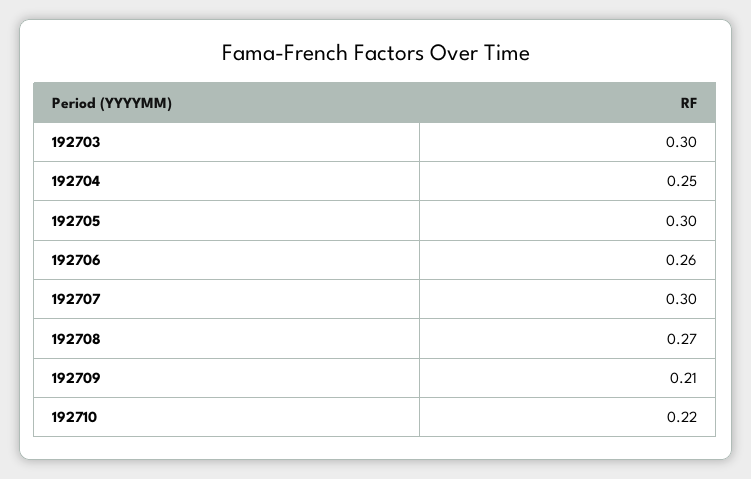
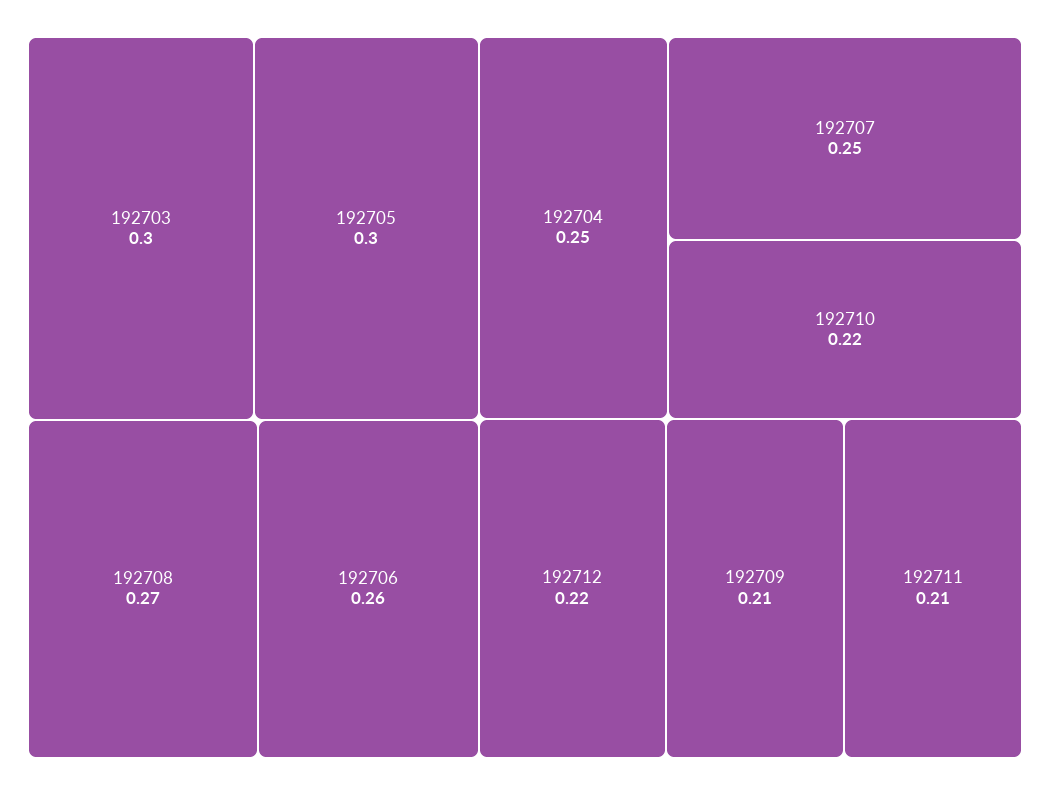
192707: 0.3 -> 0.25
192712: none -> 0.22
192711: none -> 0.21

